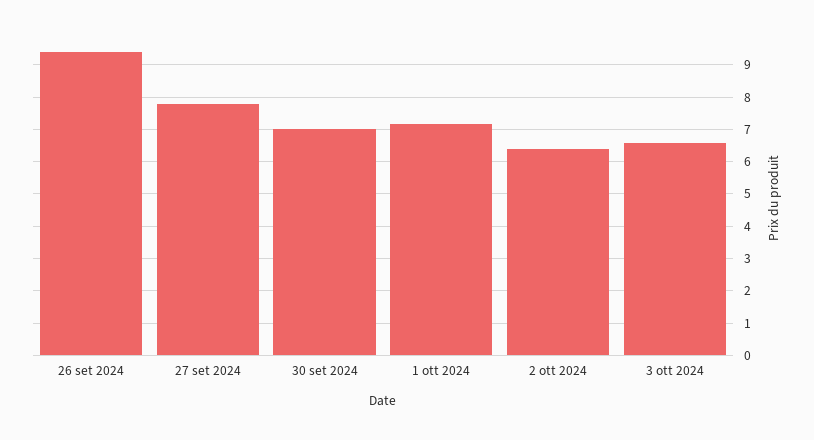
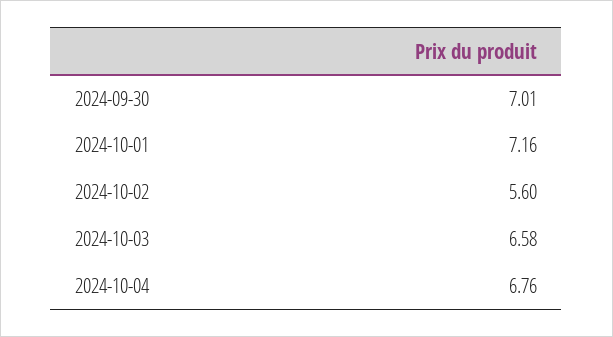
26 set 2024: 9.4 -> none
27 set 2024: 7.8 -> none
2 ott 2024: 6.4 -> 5.6
2024-10-04: none -> 6.76

